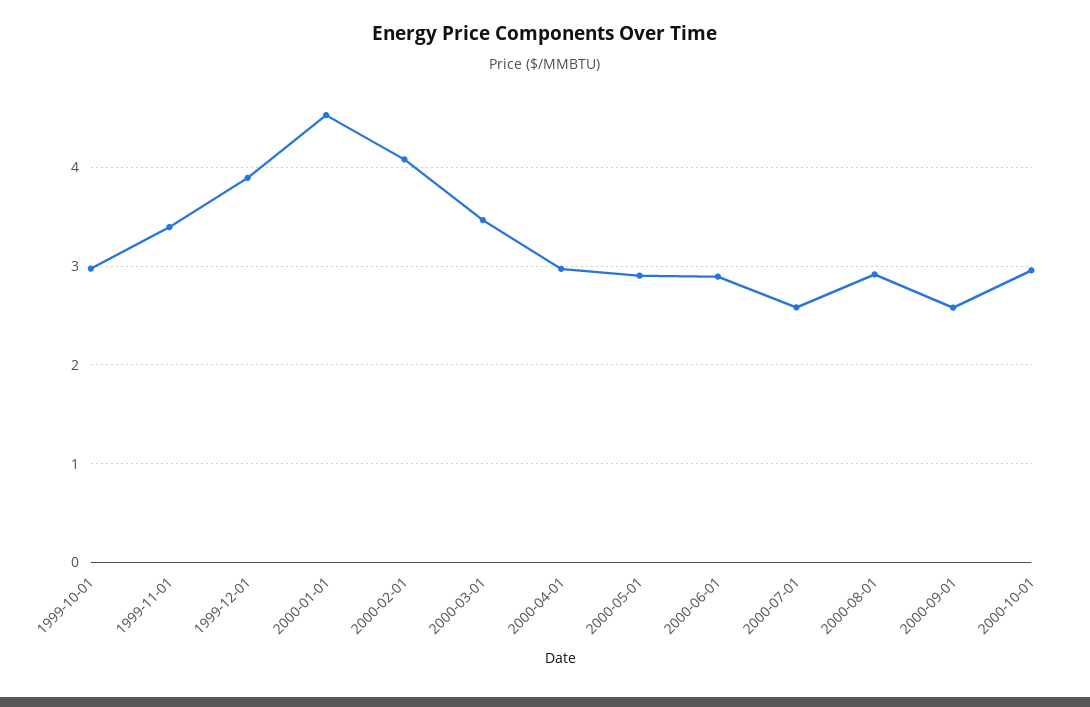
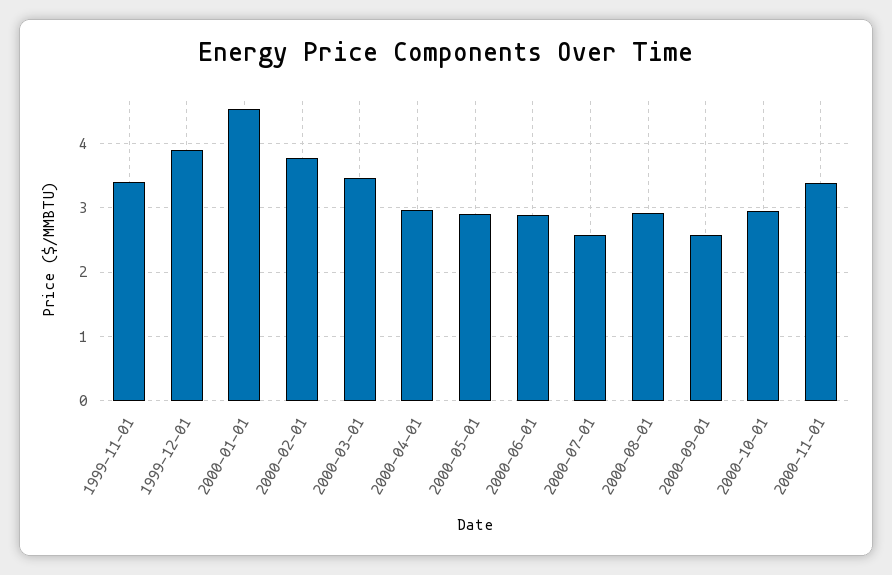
1999-10-01: 3 -> none
2000-02-01: 4.1 -> 3.8
2000-11-01: none -> 3.4

